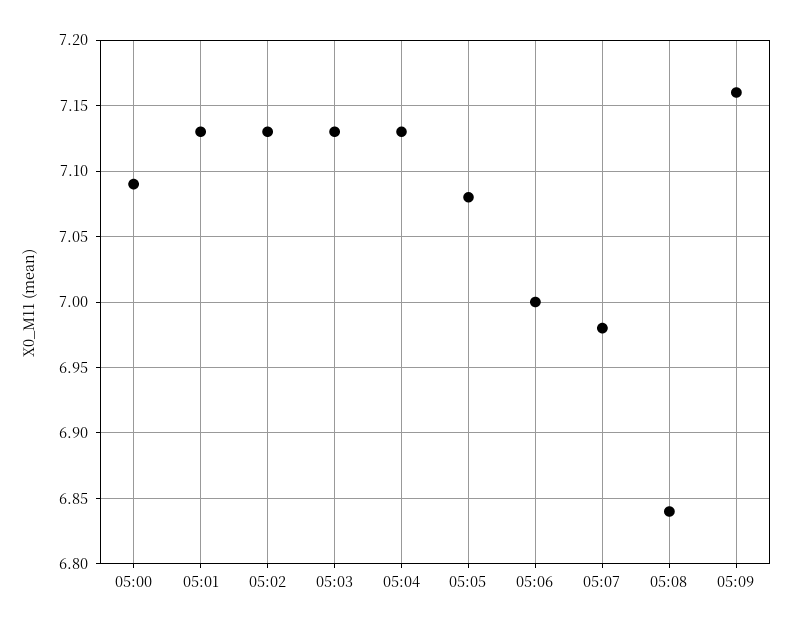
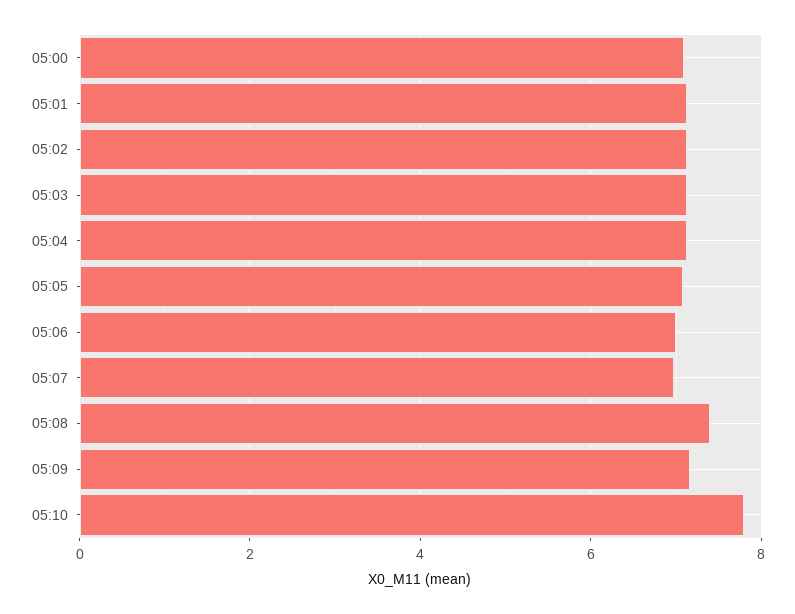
05:08: 6.84 -> 7.4
05:10: none -> 7.8

